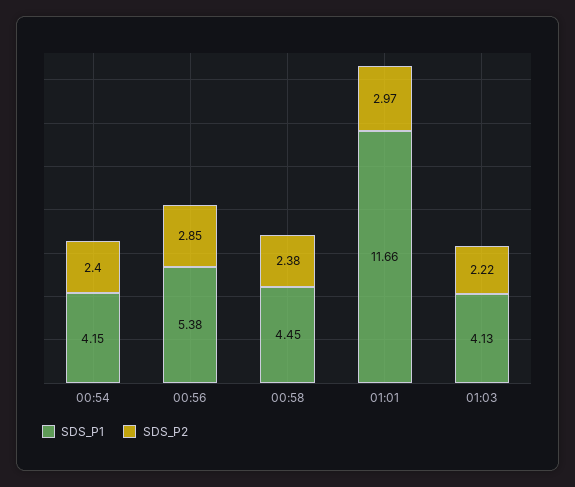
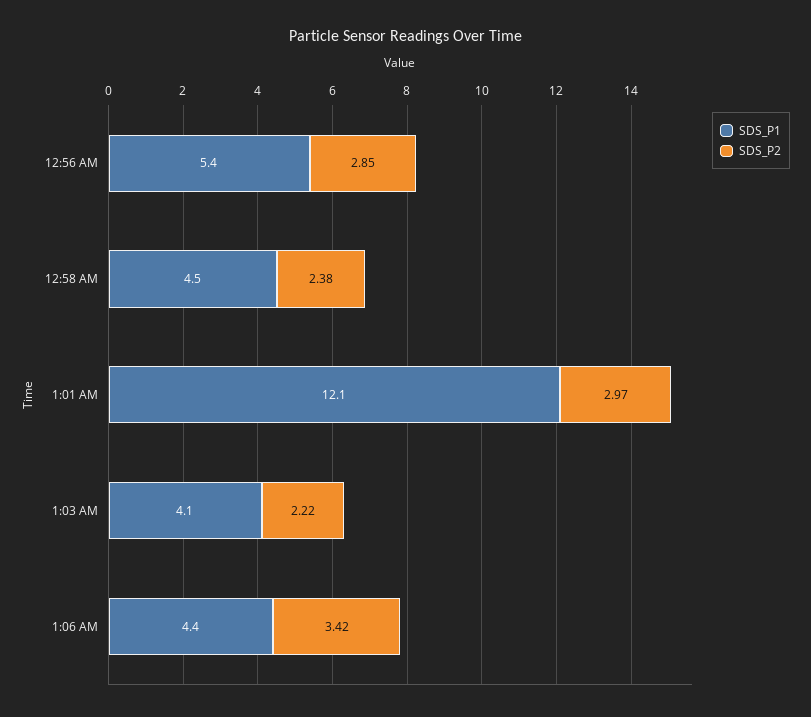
SDS_P1, 00:54: 4.15 -> none
SDS_P2, 00:54: 2.4 -> none
SDS_P1, 01:01: 11.66 -> 12.1
SDS_P1, 1:06 AM: none -> 4.4
SDS_P2, 1:06 AM: none -> 3.42

